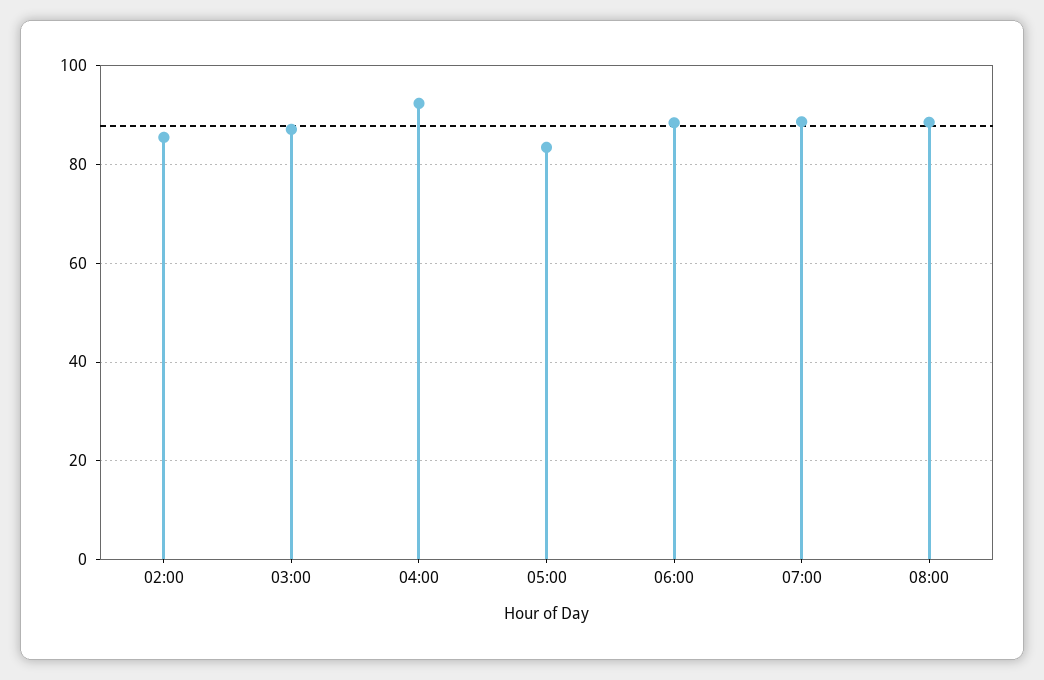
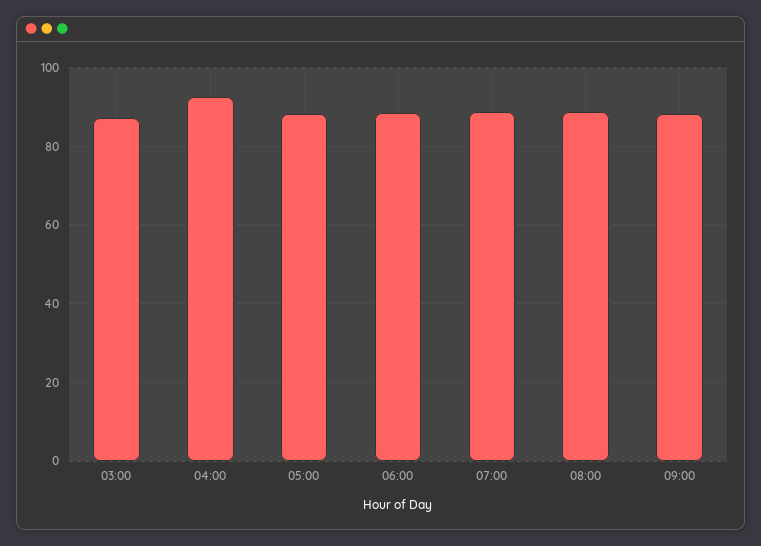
02:00: 86 -> none
05:00: 84 -> 88
09:00: none -> 88

